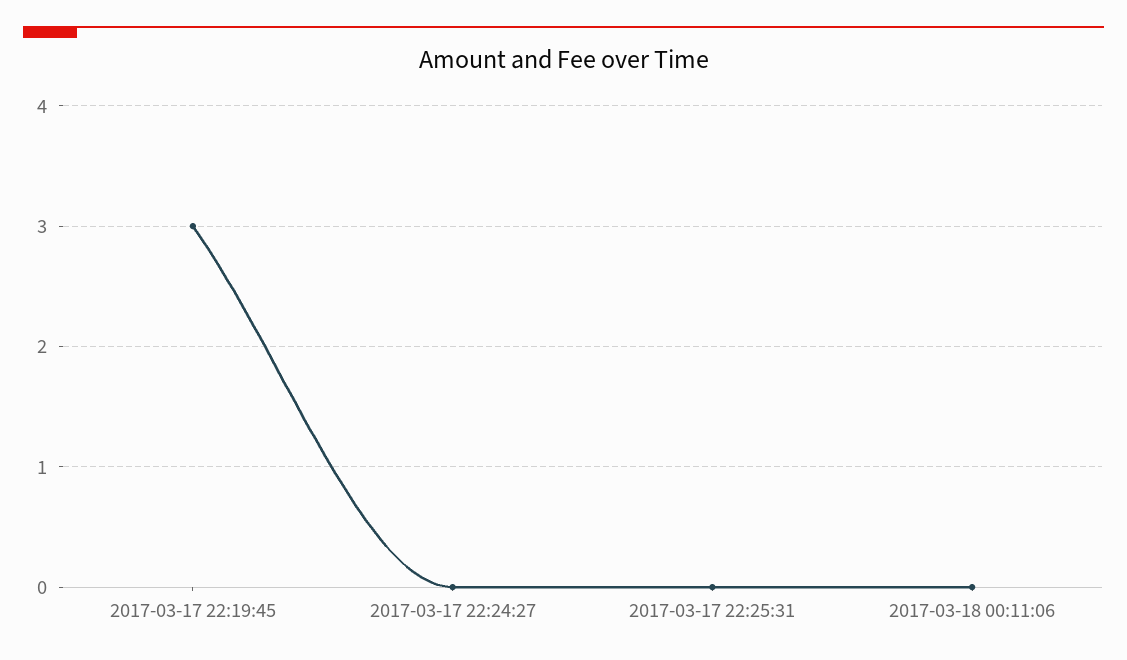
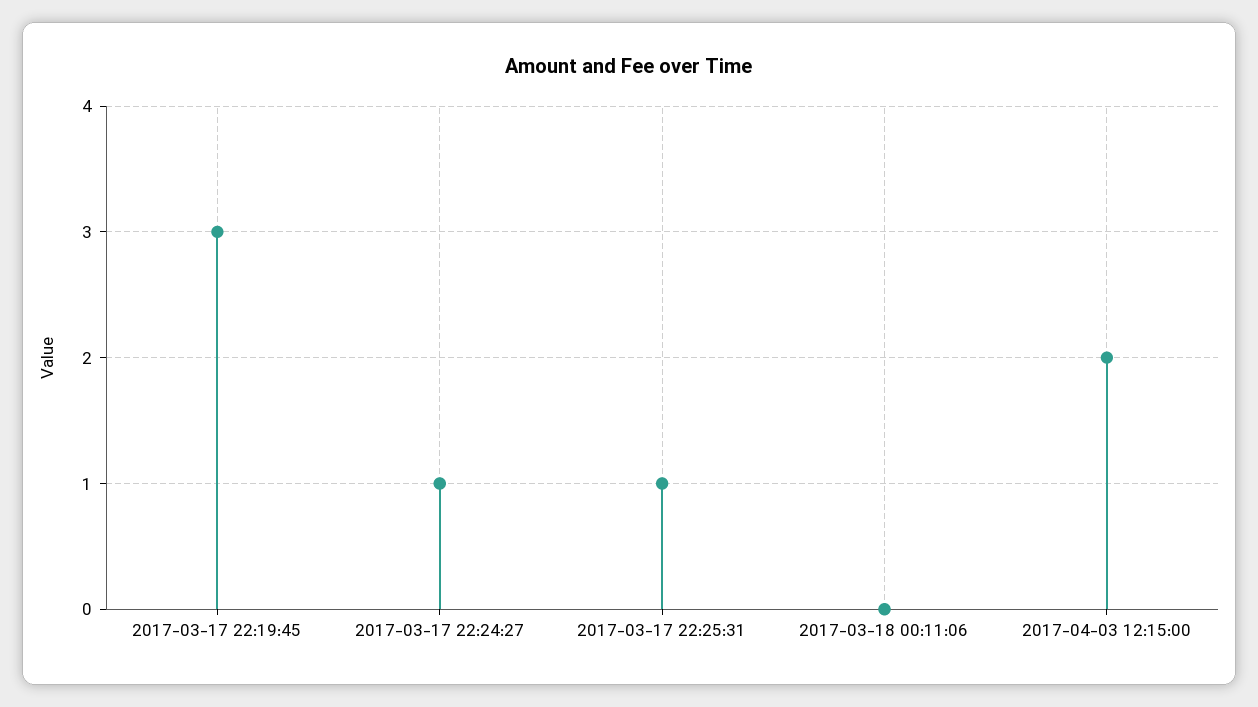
2017-03-17 22:24:27: 0 -> 1
2017-03-17 22:25:31: 0 -> 1
2017-04-03 12:15:00: none -> 2

